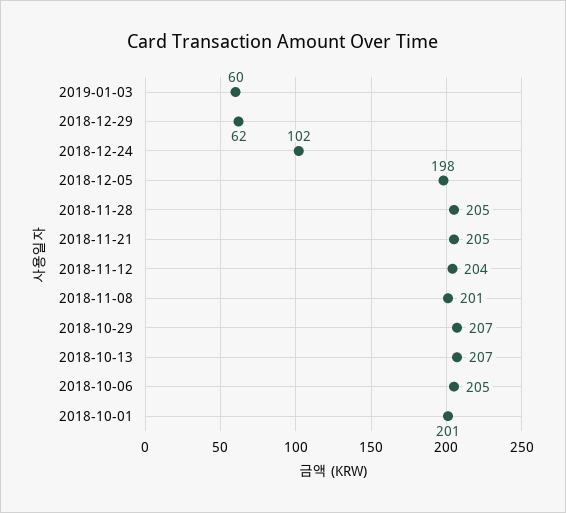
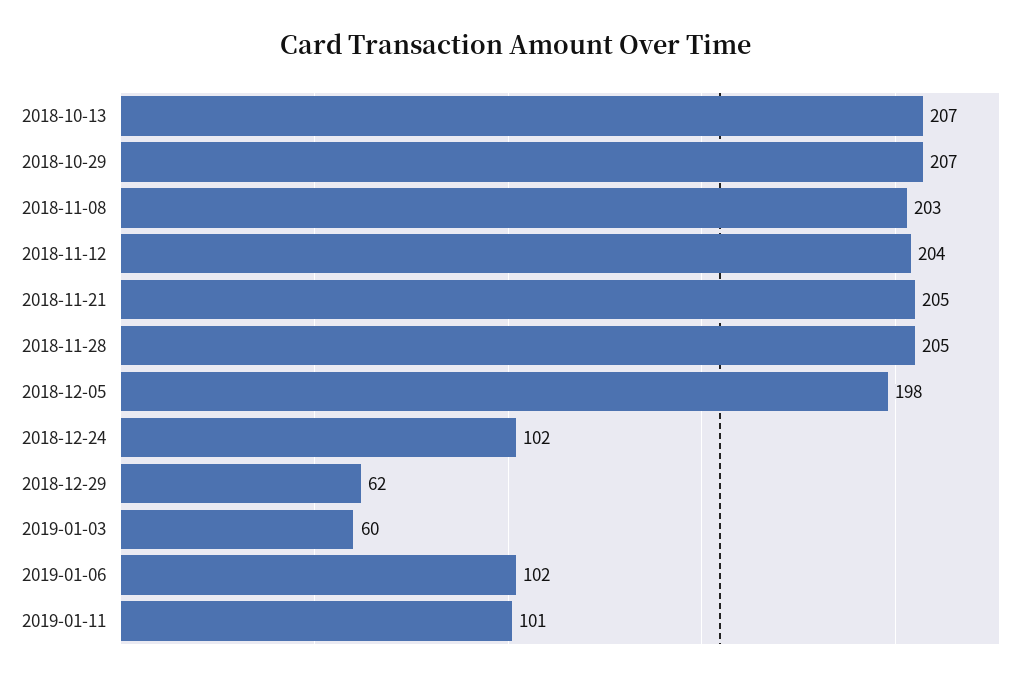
2018-11-08: 201 -> 203
2018-10-06: 205 -> none
2018-10-01: 201 -> none
2019-01-06: none -> 102
2019-01-11: none -> 101

